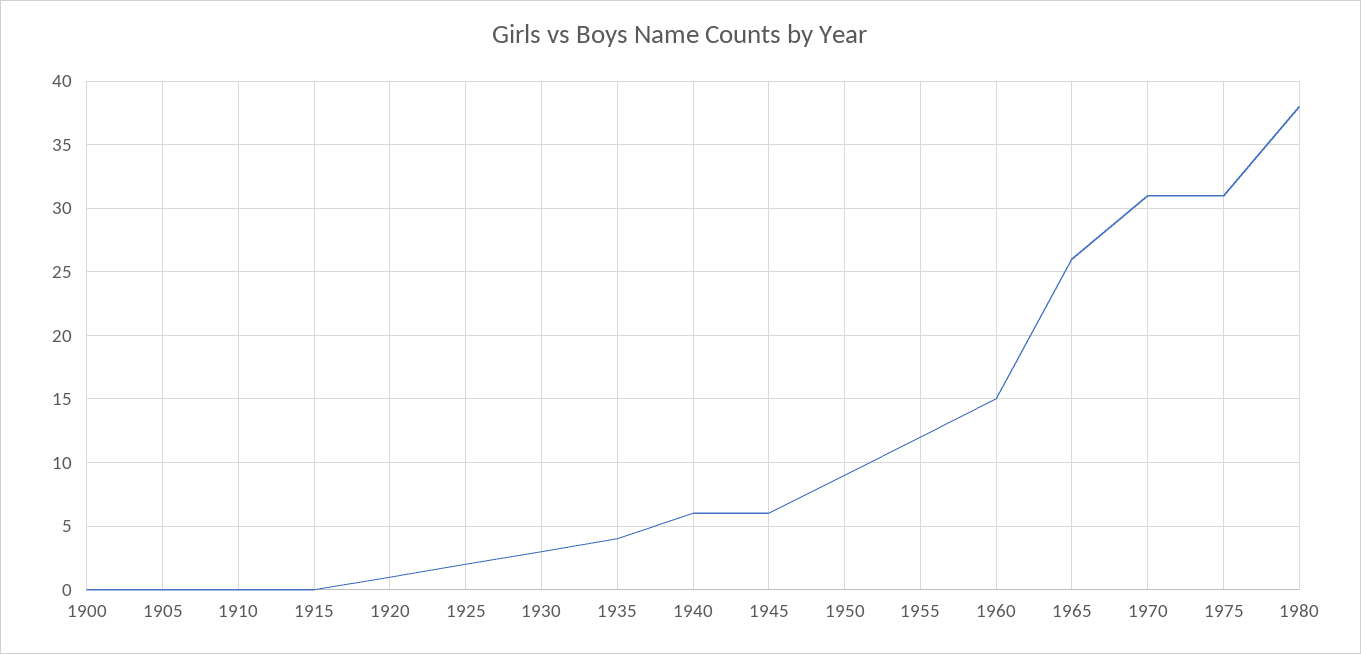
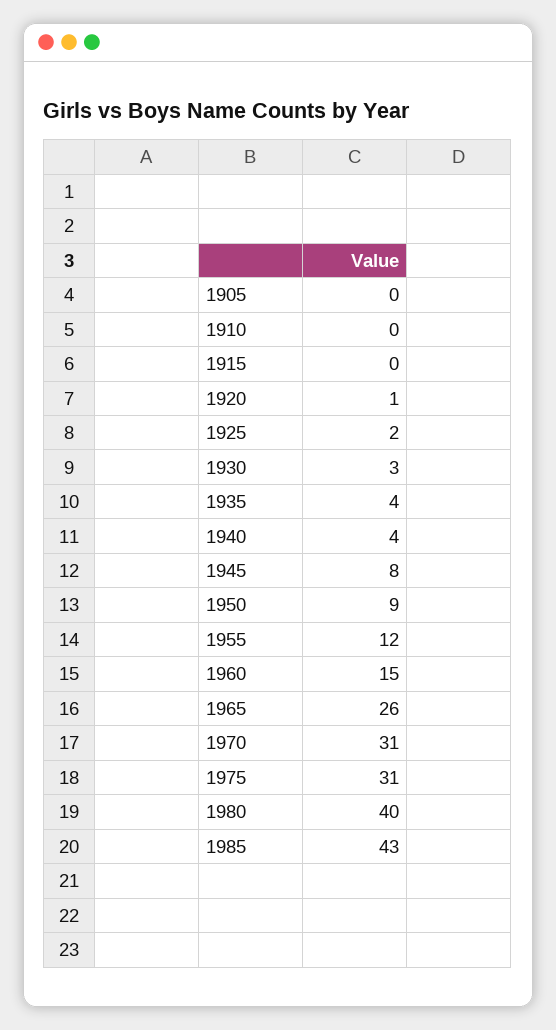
1900: 0 -> none
1940: 6 -> 4
1945: 6 -> 8
1980: 38 -> 40
1985: none -> 43

